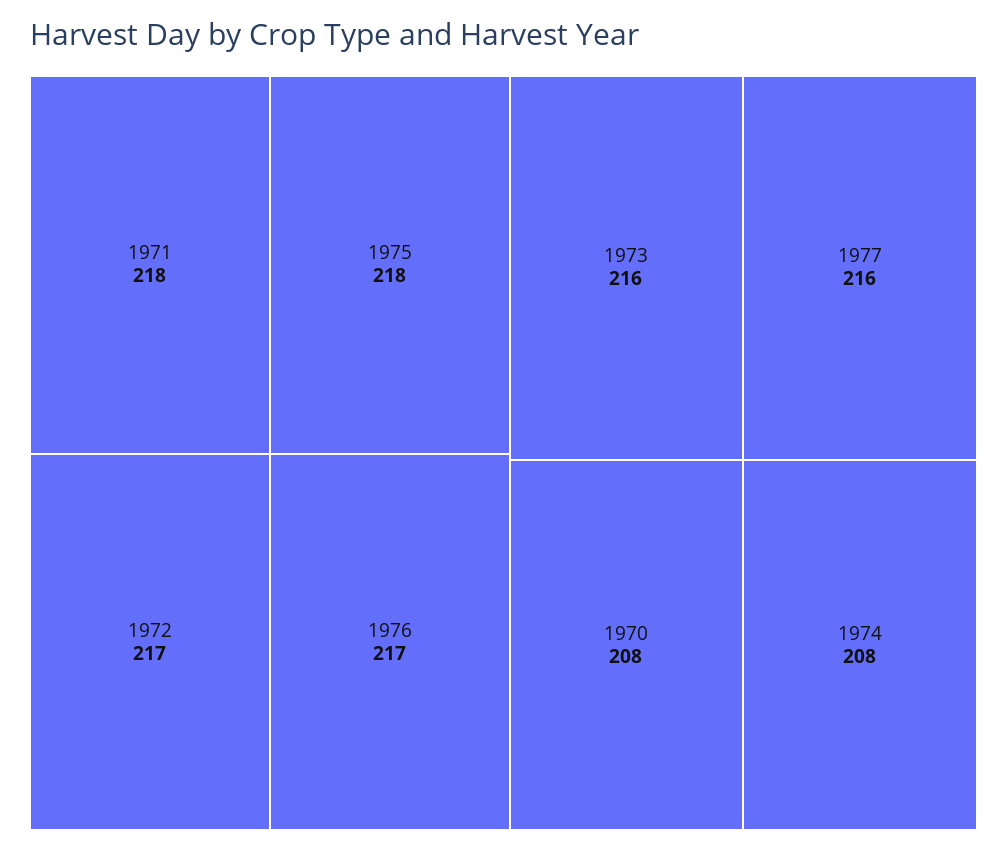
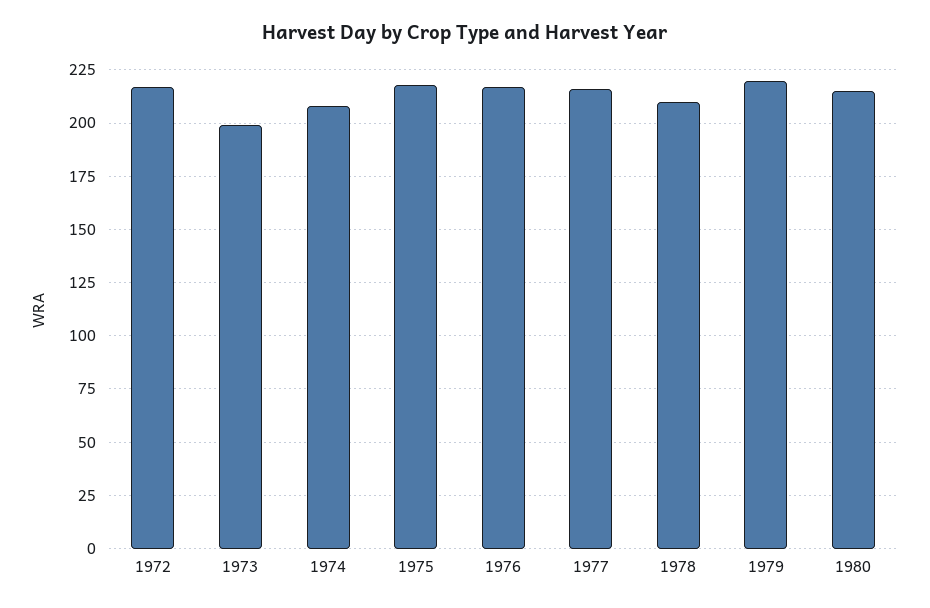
1971: 218 -> none
1973: 216 -> 200
1970: 208 -> none
1978: none -> 210
1979: none -> 220
1980: none -> 215

